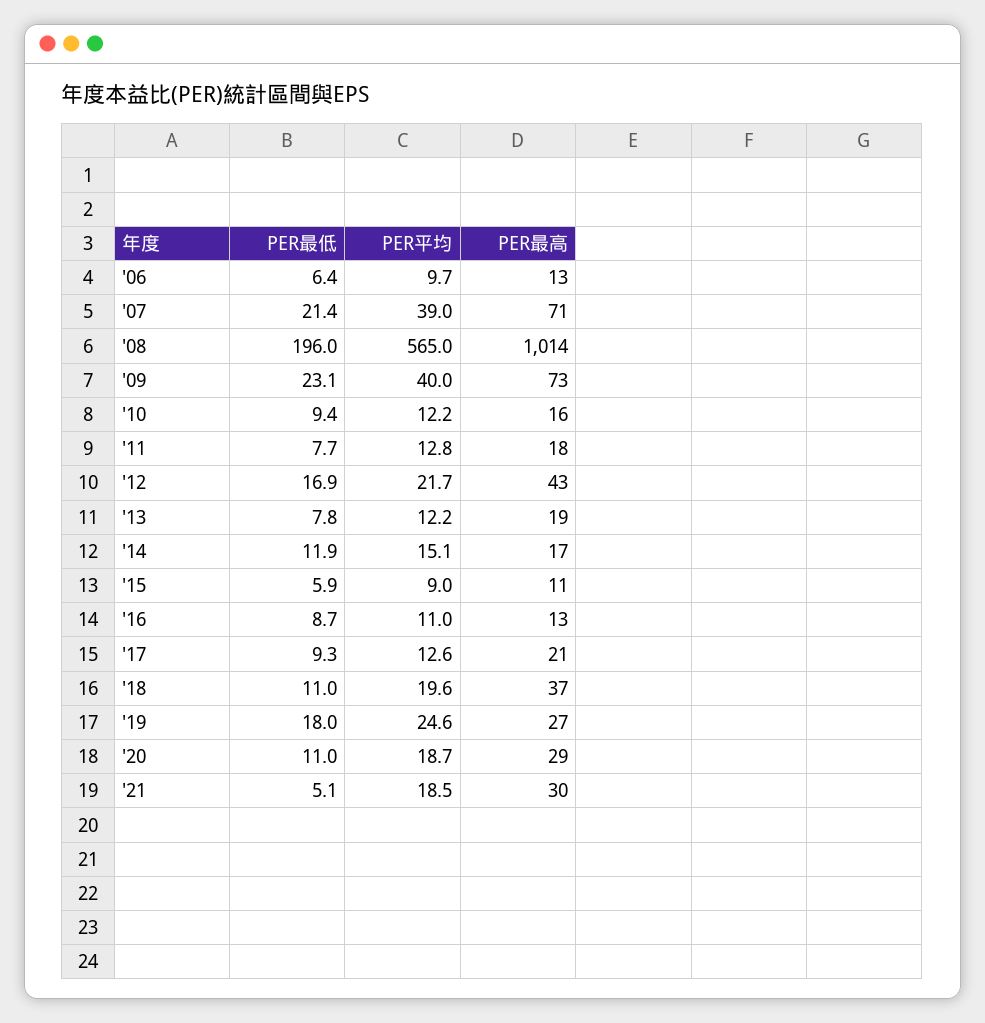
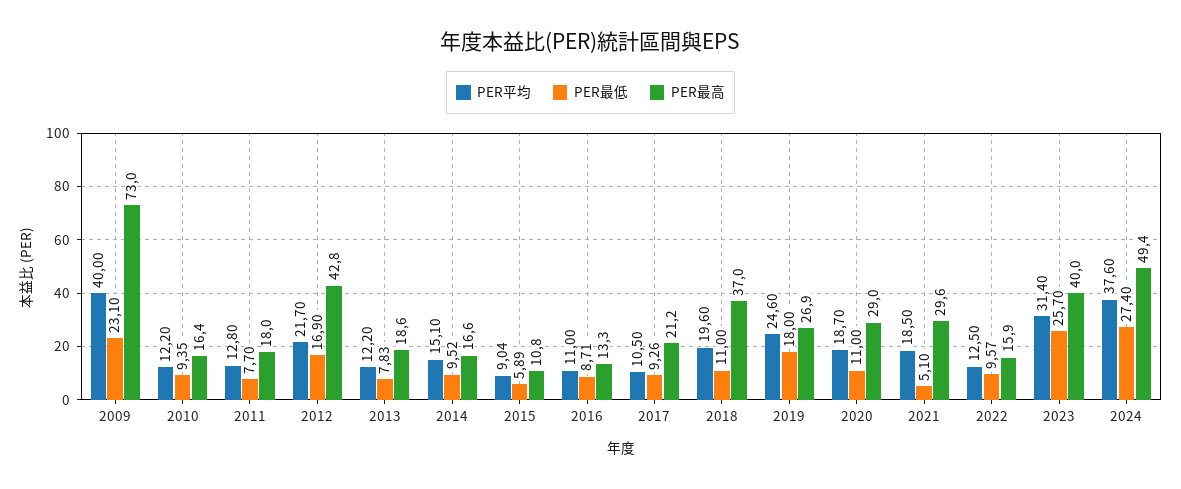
PER最低, '06: 6.4 -> none
PER平均, '06: 9.7 -> none
PER最高, '06: 13 -> none
PER最低, '07: 21.4 -> none
PER平均, '07: 39 -> none
PER最高, '07: 71 -> none
PER最低, '08: 196 -> none
PER平均, '08: 565 -> none
PER最高, '08: 1014 -> none
PER最低, '14: 11.9 -> 9.52
PER平均, '17: 12.6 -> 10.5
PER平均, 2022: none -> 12.5
PER最低, 2022: none -> 9.57
PER最高, 2022: none -> 15.9
PER平均, 2023: none -> 31.4
PER最低, 2023: none -> 25.7
PER最高, 2023: none -> 40
PER平均, 2024: none -> 37.6
PER最低, 2024: none -> 27.4
PER最高, 2024: none -> 49.4

